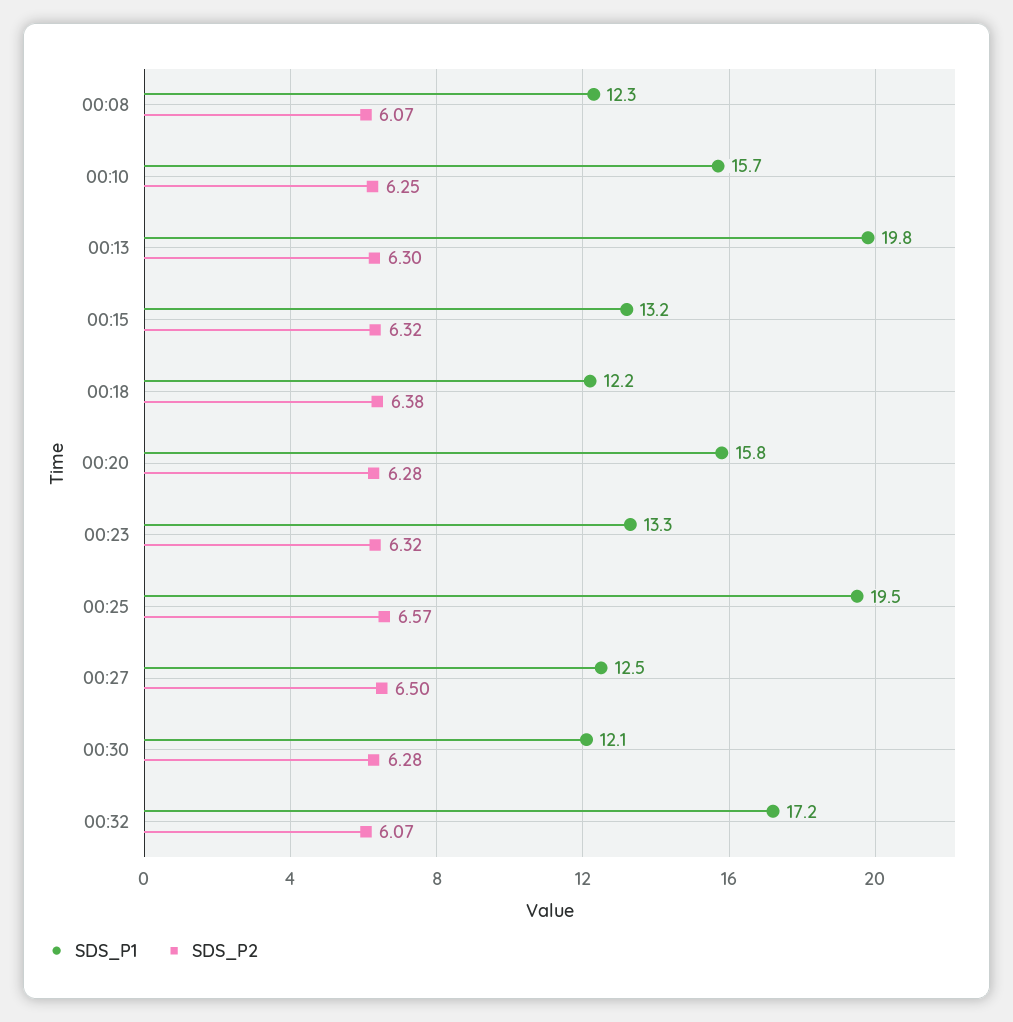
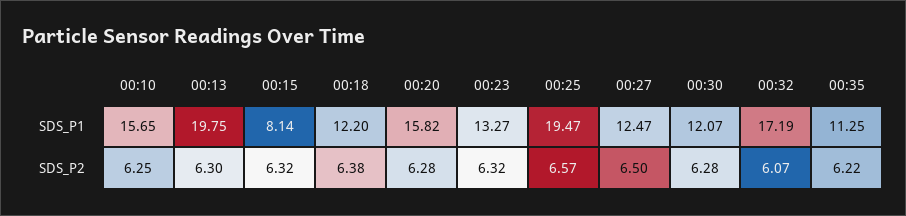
SDS_P1, 00:08: 12.3 -> none
SDS_P2, 00:08: 6.07 -> none
SDS_P1, 00:15: 13.2 -> 8.14
SDS_P1, 00:35: none -> 11.25
SDS_P2, 00:35: none -> 6.22

